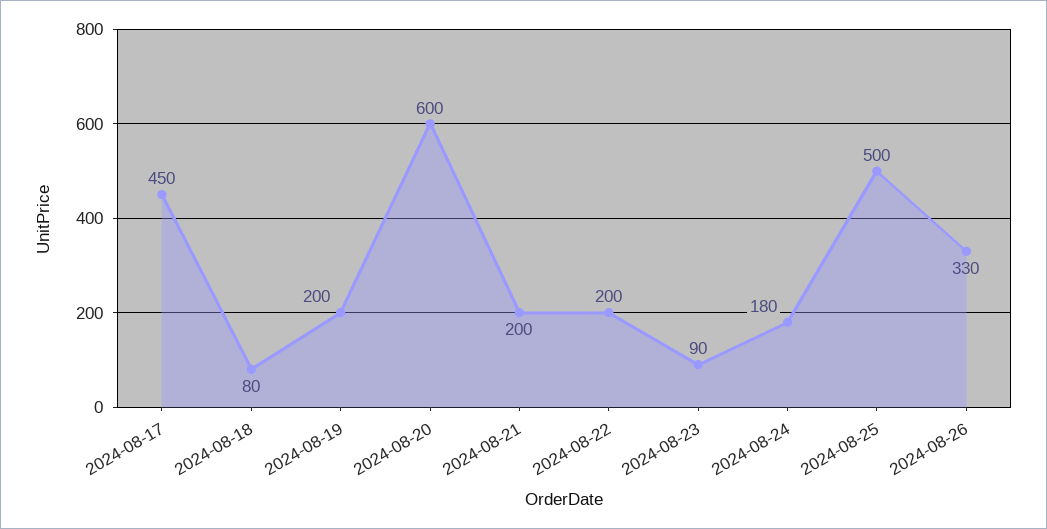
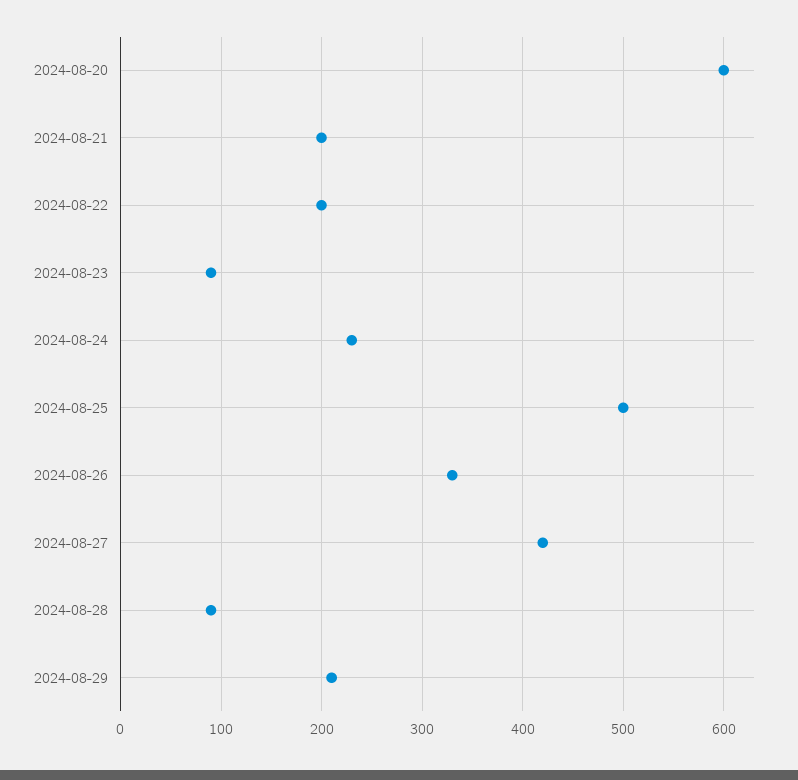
2024-08-17: 450 -> none
2024-08-18: 80 -> none
2024-08-19: 200 -> none
2024-08-24: 180 -> 230
2024-08-27: none -> 420
2024-08-28: none -> 90
2024-08-29: none -> 210

